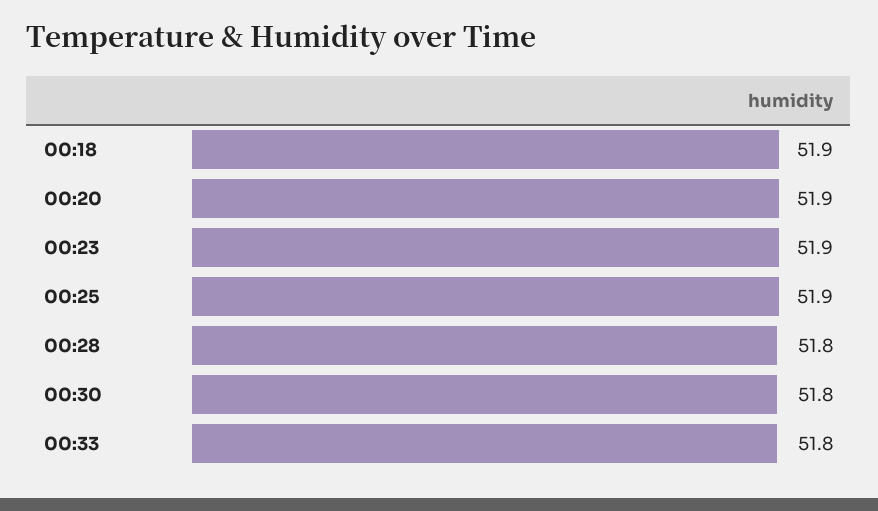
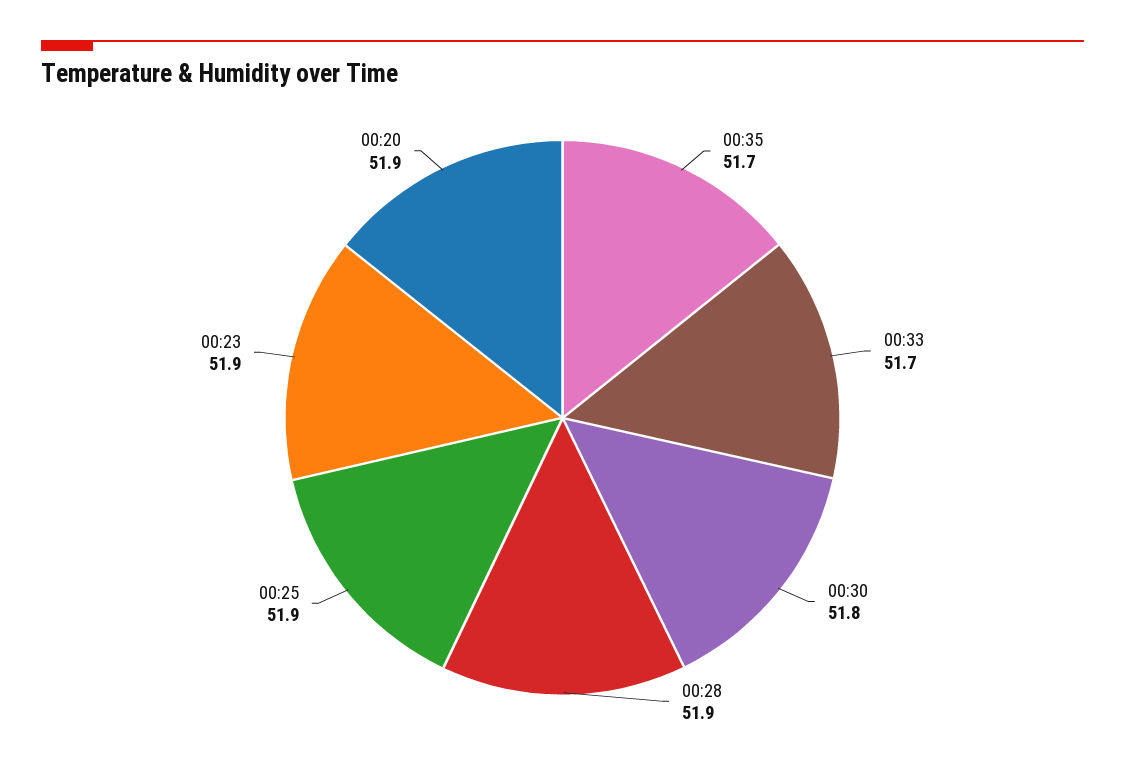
00:18: 51.9 -> none
00:28: 51.8 -> 51.9
00:33: 51.8 -> 51.7
00:35: none -> 51.7

